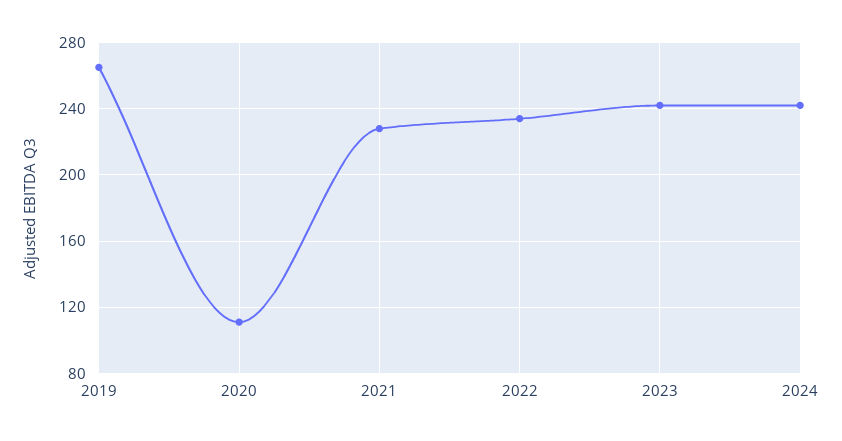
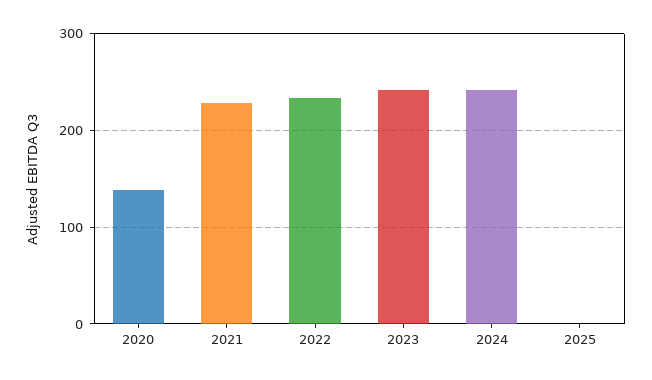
2019: 265 -> none
2020: 110 -> 140
2025: none -> 0

